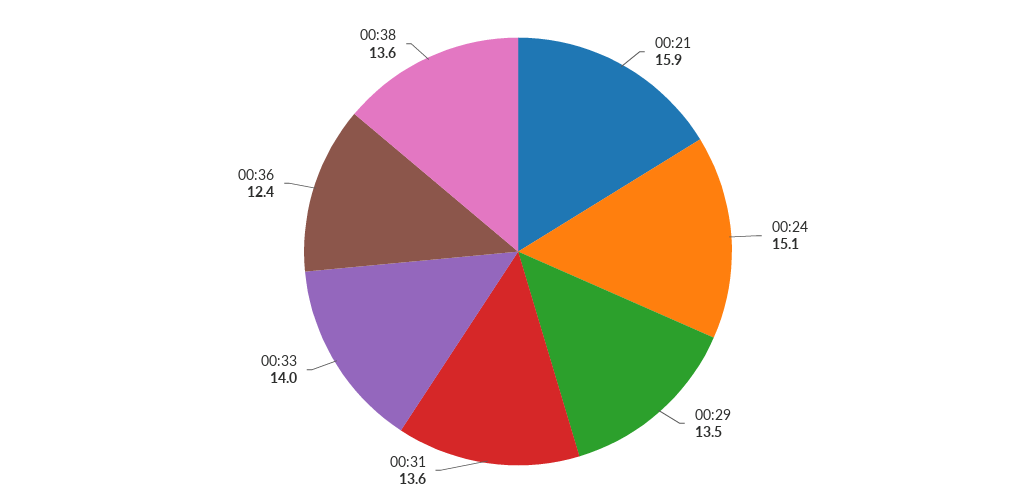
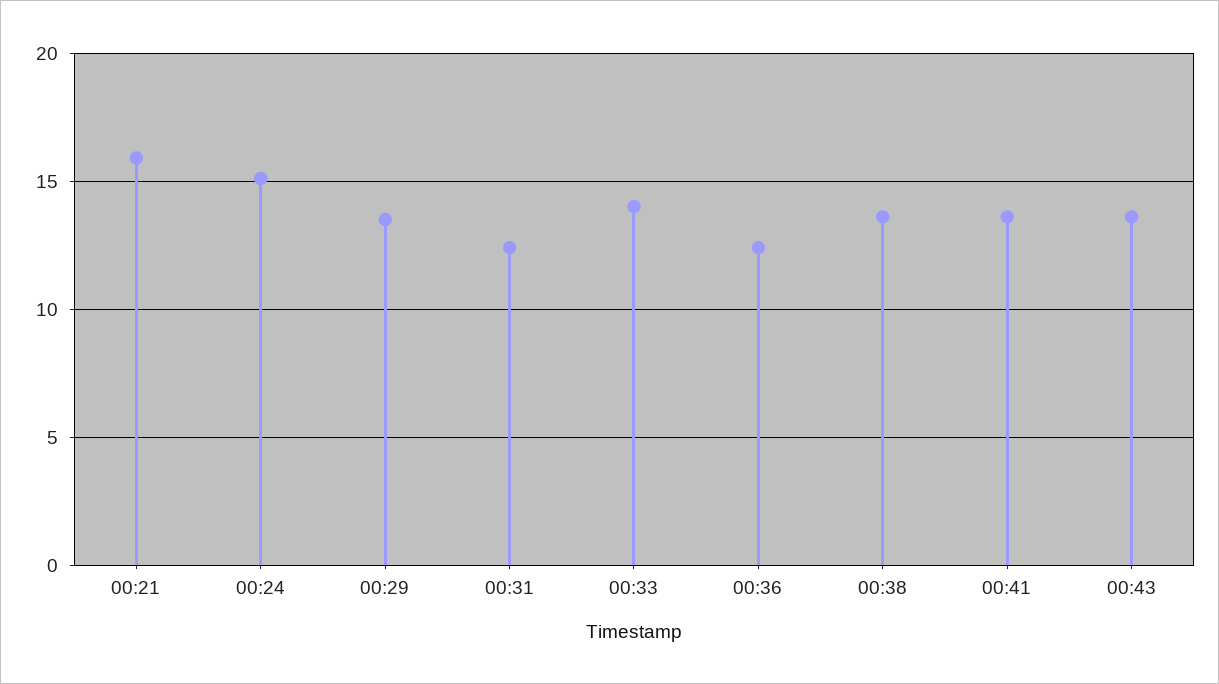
00:31: 13.6 -> 12.5
00:41: none -> 13.5
00:43: none -> 13.5

